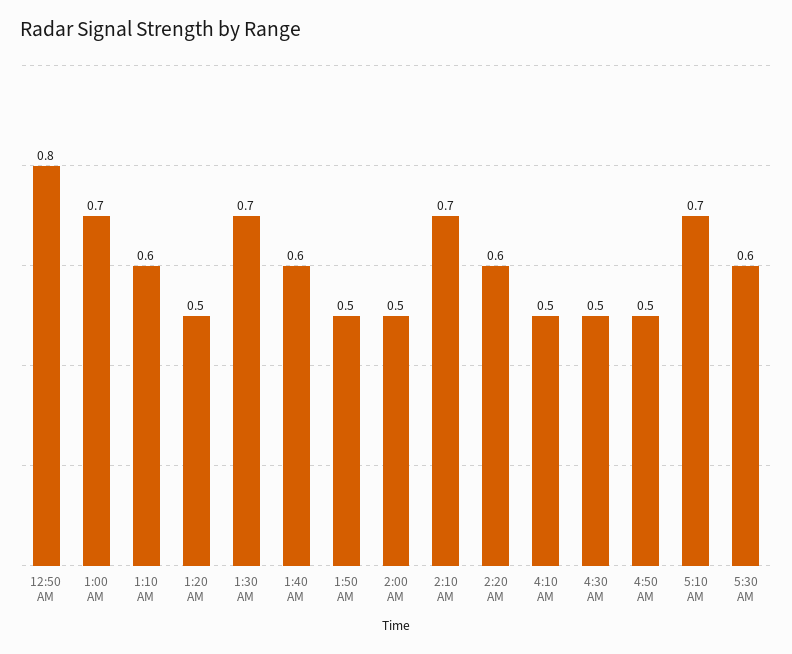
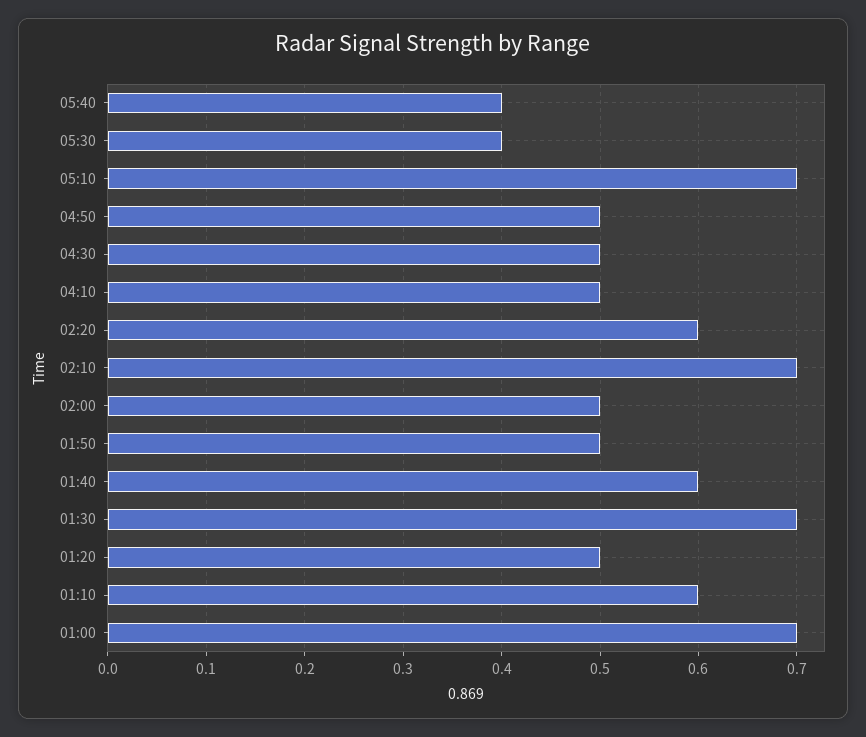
12:50 AM: 0.8 -> none
5:30 AM: 0.6 -> 0.4
05:40: none -> 0.4

